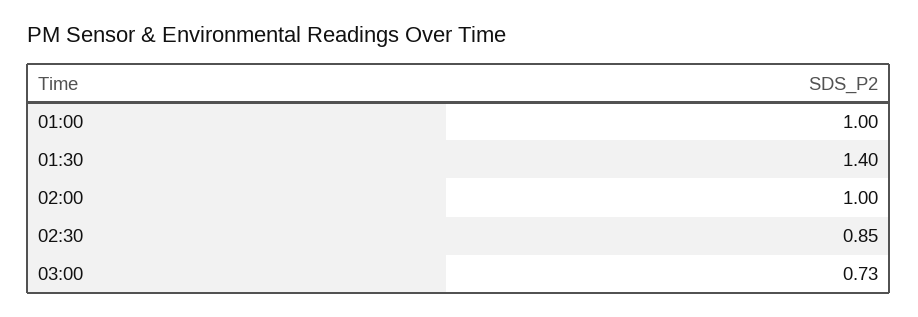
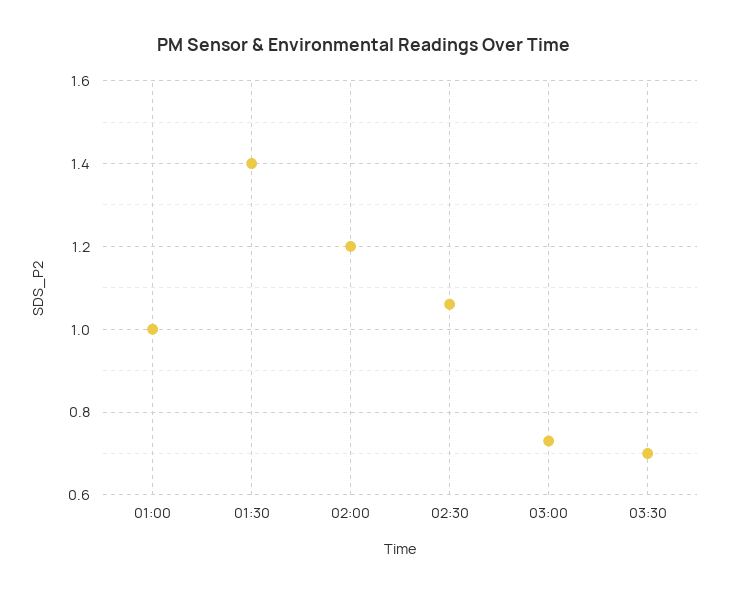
02:00: 1 -> 1.2
02:30: 0.85 -> 1.05
03:30: none -> 0.7

